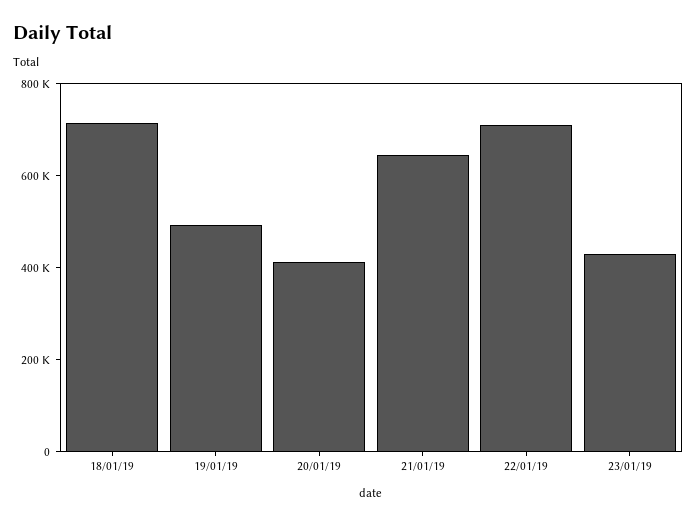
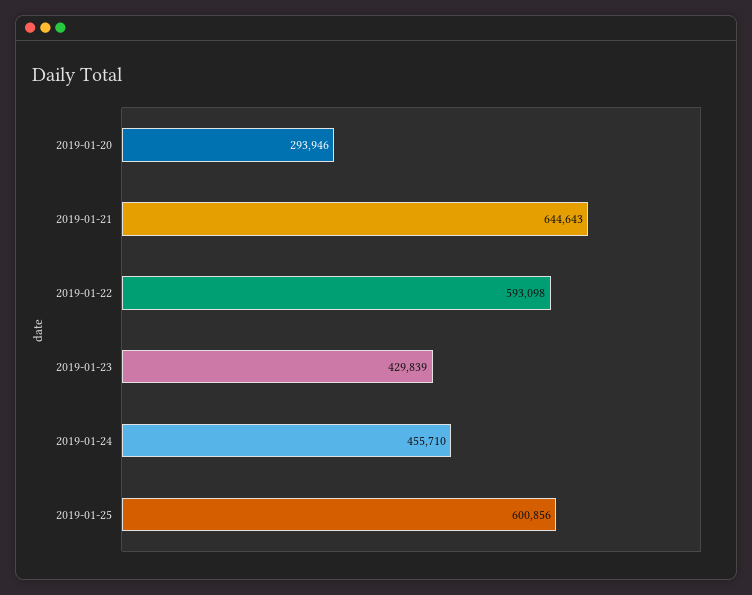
18/01/19: 700000 -> none
19/01/19: 500000 -> none
20/01/19: 400000 -> 293946
22/01/19: 700000 -> 593098
2019-01-24: none -> 455710
2019-01-25: none -> 600856

